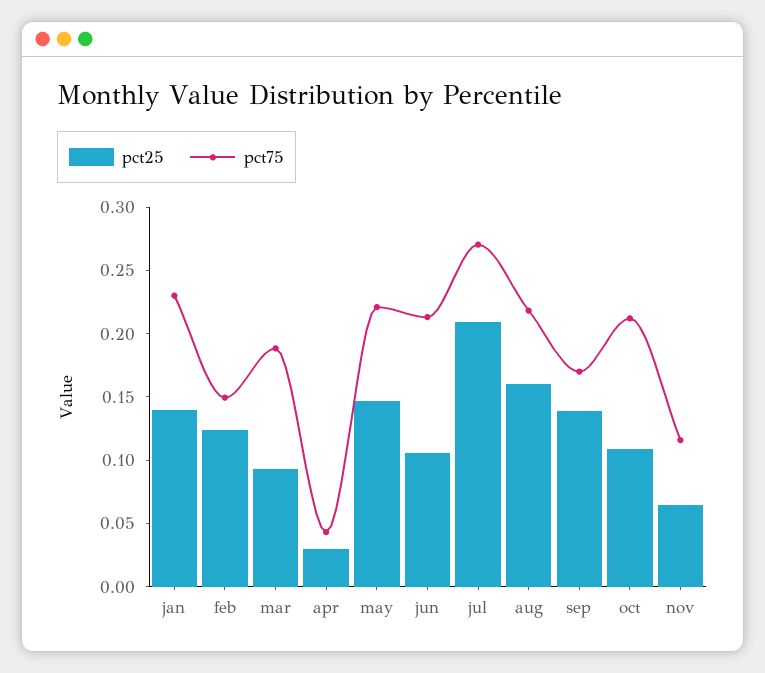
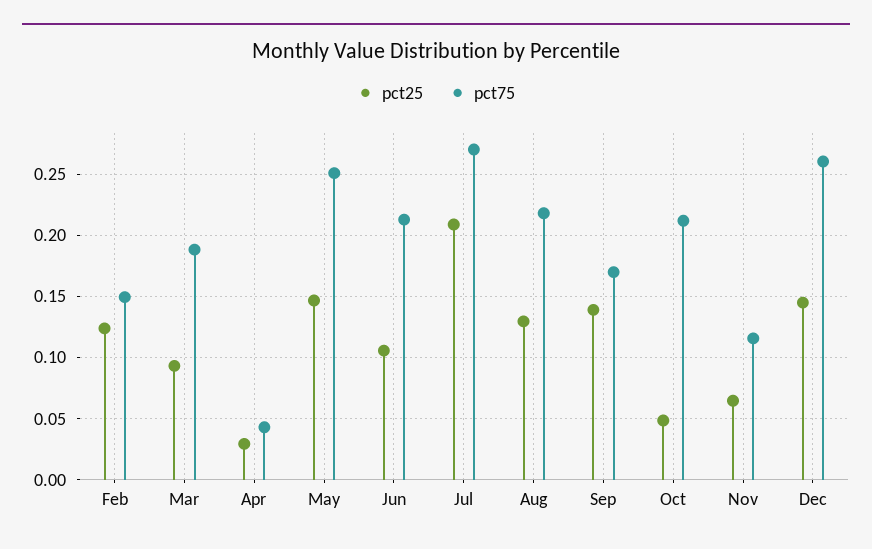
pct25, jan: 0.14 -> none
pct75, jan: 0.23 -> none
pct75, may: 0.22 -> 0.25
pct25, aug: 0.16 -> 0.13
pct25, oct: 0.11 -> 0.05
pct25, Dec: none -> 0.145
pct75, Dec: none -> 0.26

